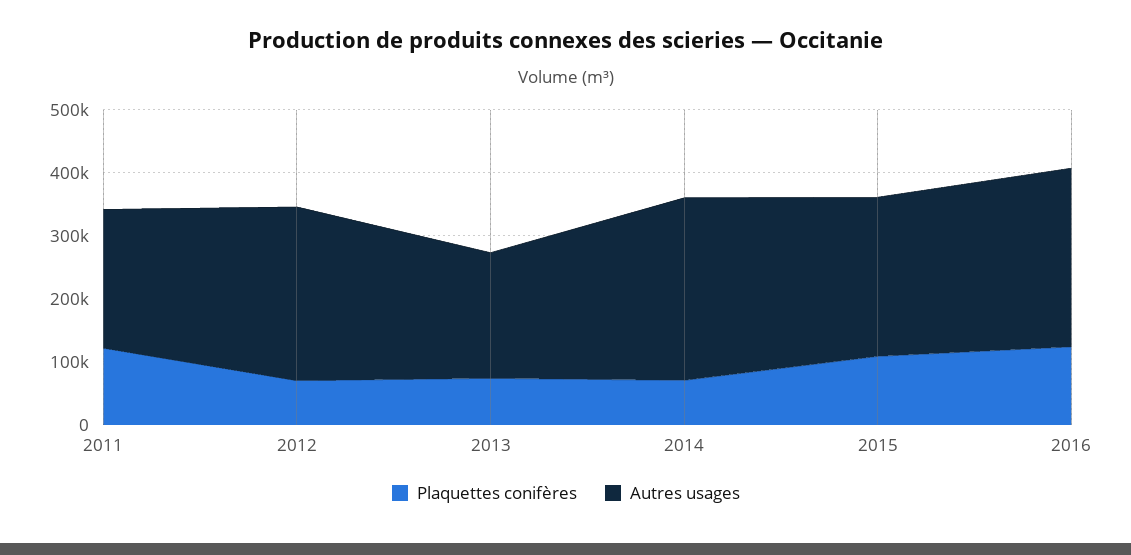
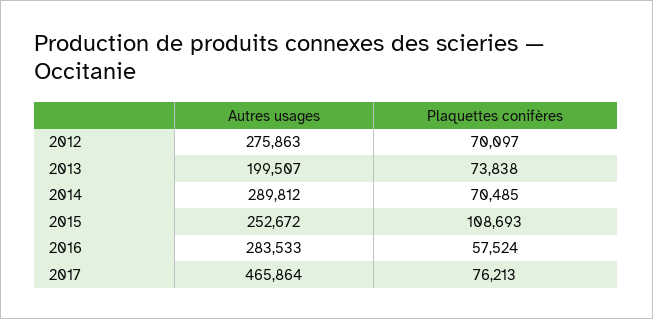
Plaquettes conifères, 2011: 120000 -> none
Autres usages, 2011: 220000 -> none
Plaquettes conifères, 2016: 120000 -> 57524
Autres usages, 2017: none -> 465864
Plaquettes conifères, 2017: none -> 76213

